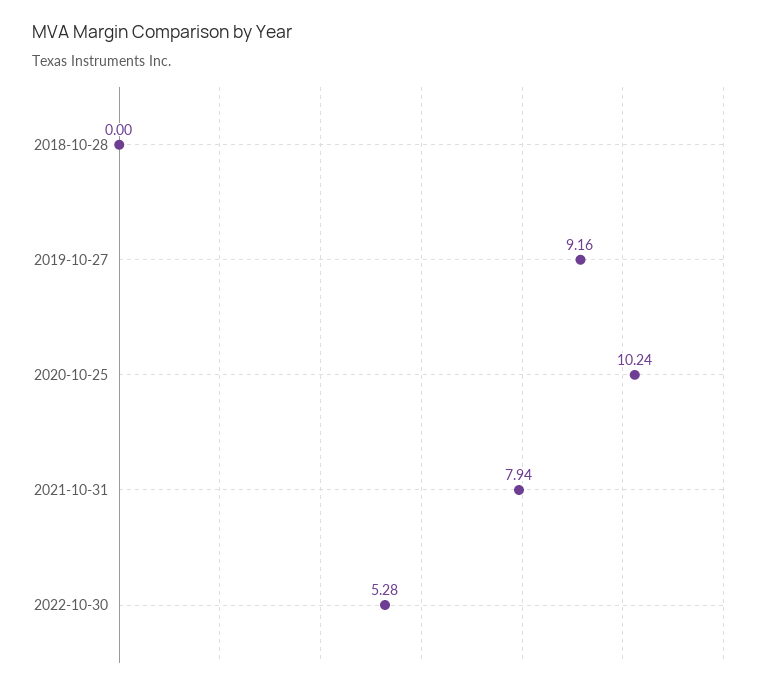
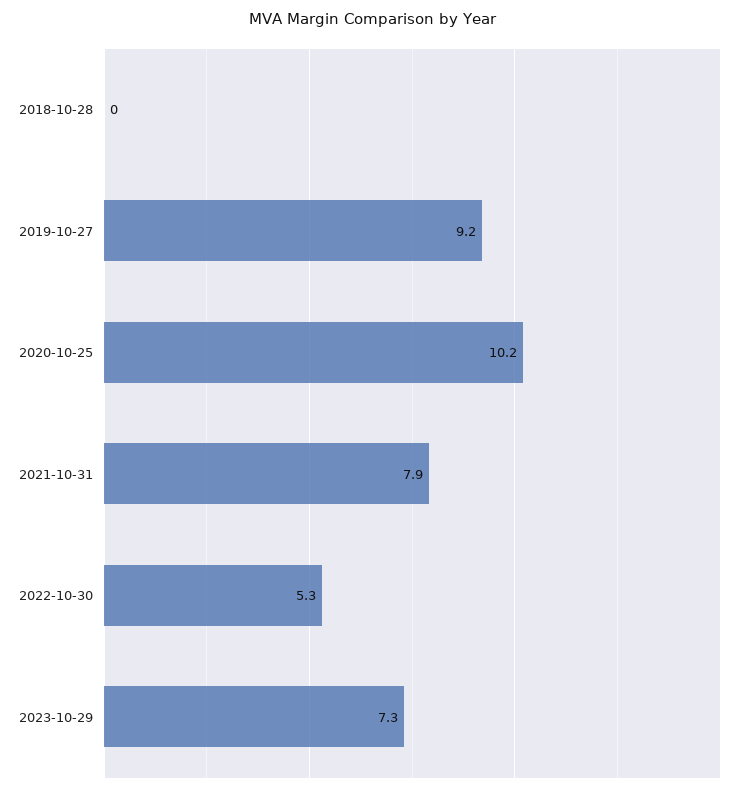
2023-10-29: none -> 7.3

